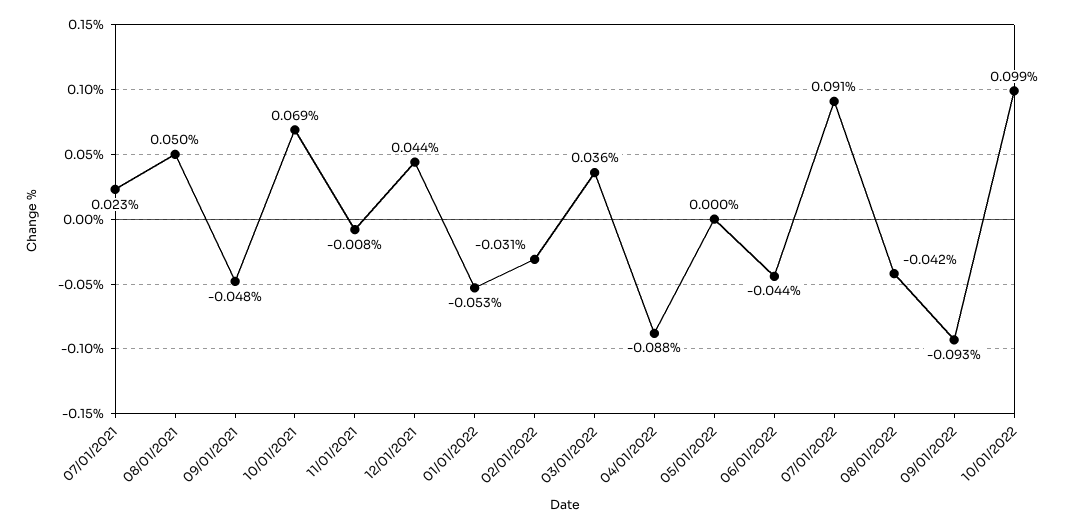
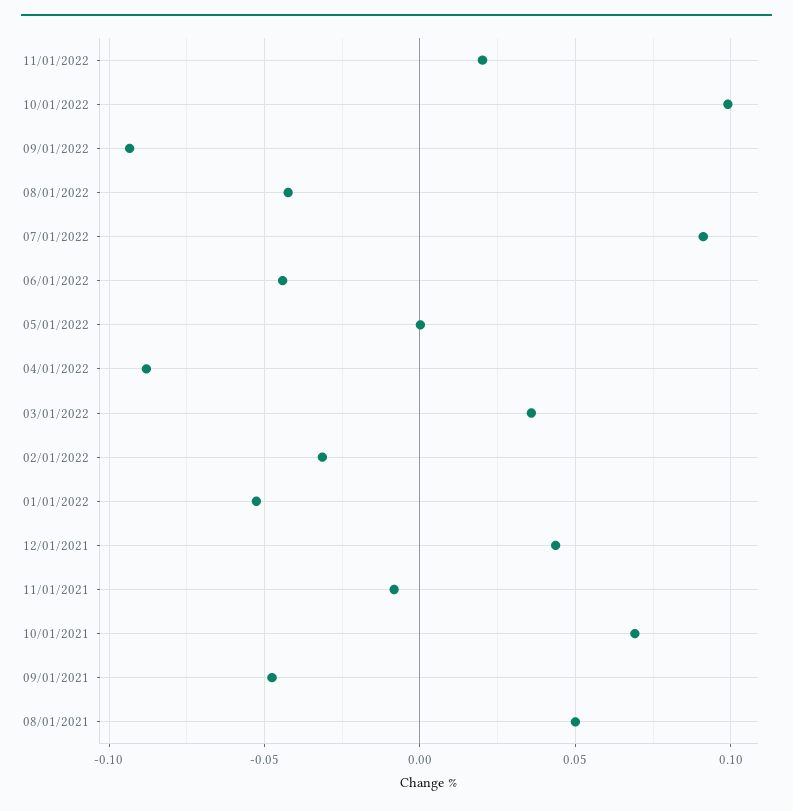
07/01/2021: 0.023 -> none
11/01/2022: none -> 0.02

